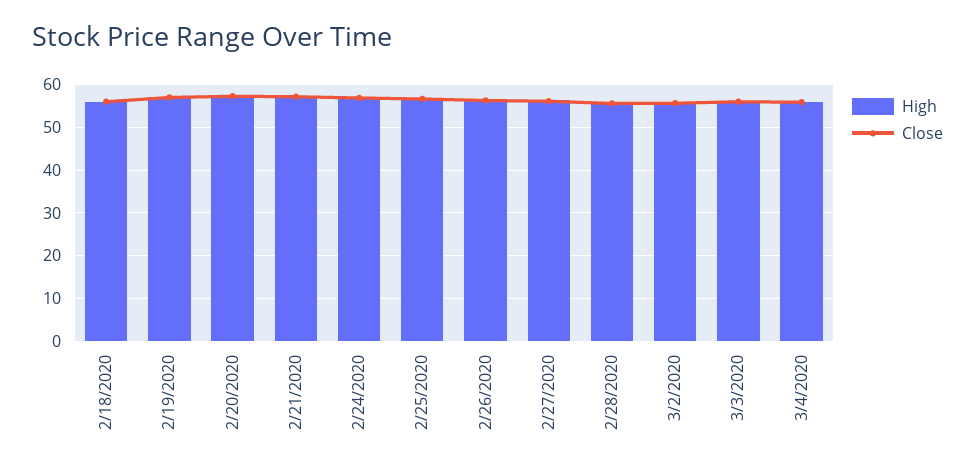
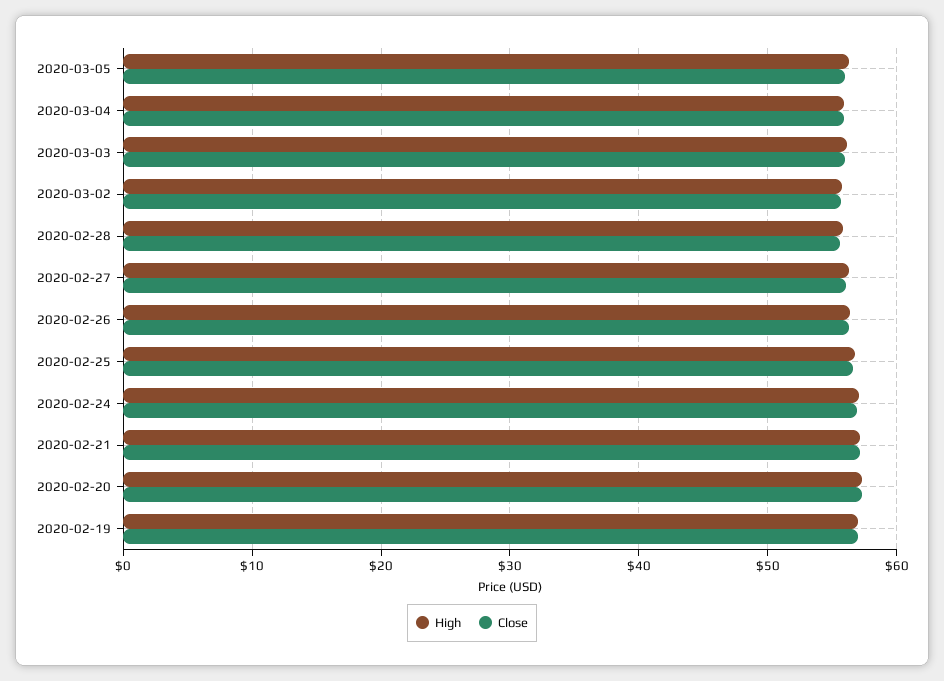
High, 2/18/2020: 56 -> none
Close, 2/18/2020: 56 -> none
High, 2020-03-05: none -> 56
Close, 2020-03-05: none -> 56

